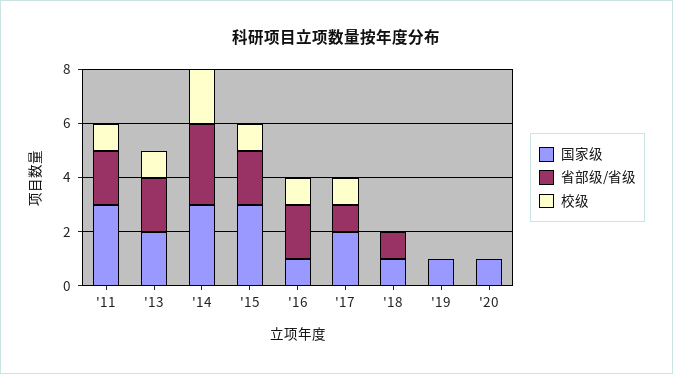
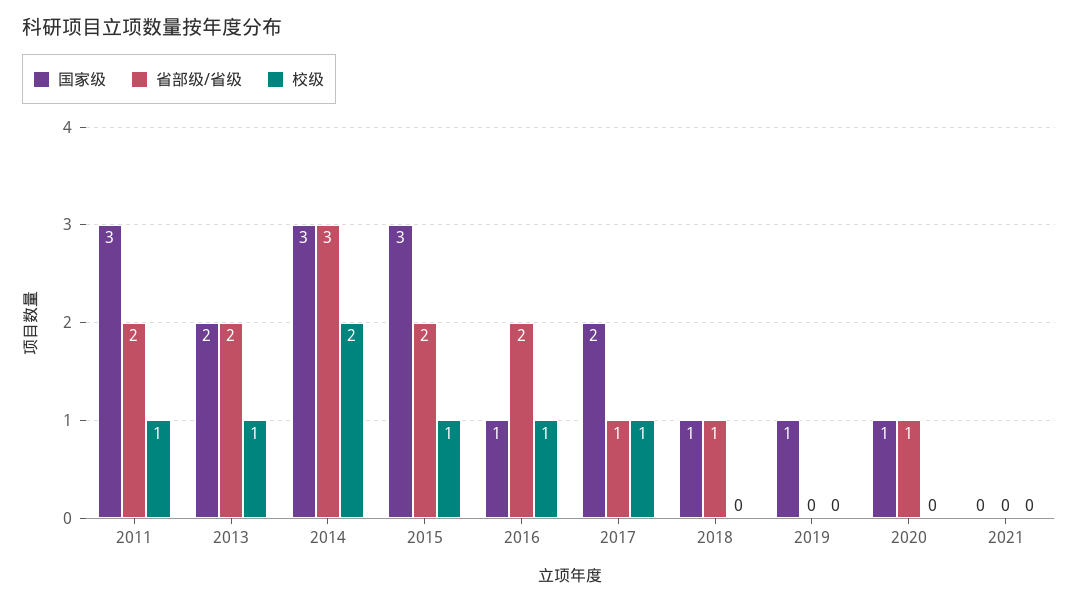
省部级/省级, '20: 0 -> 1
国家级, 2021: none -> 0
省部级/省级, 2021: none -> 0
校级, 2021: none -> 0

